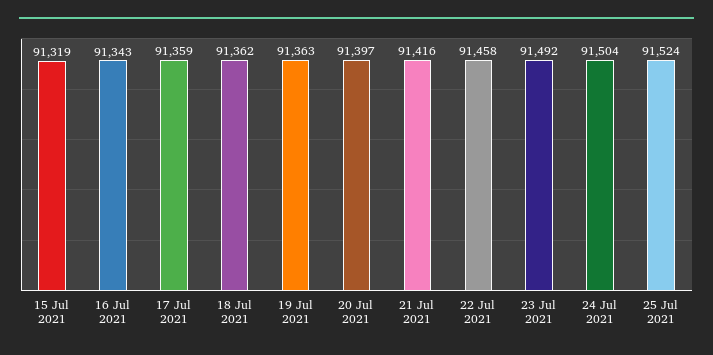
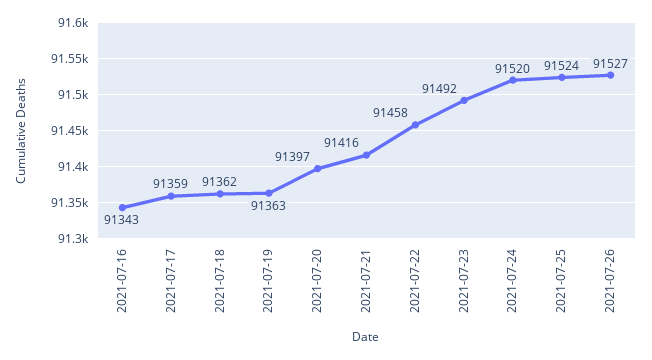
15 Jul 2021: 91319 -> none
24 Jul 2021: 91504 -> 91520
2021-07-26: none -> 91527

